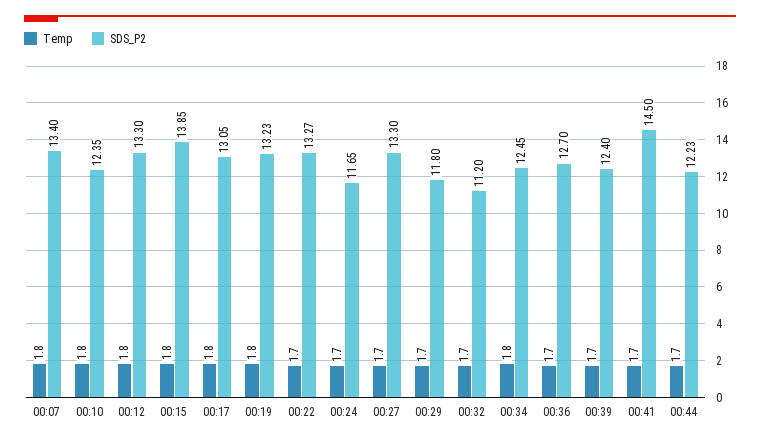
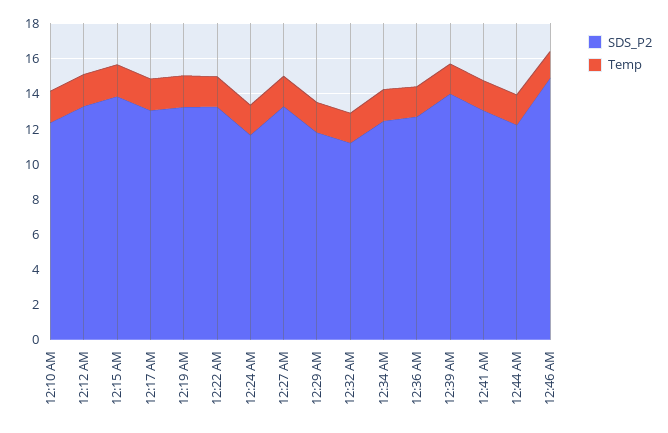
Temp, 00:07: 1.8 -> none
SDS_P2, 00:07: 13.4 -> none
SDS_P2, 00:39: 12.4 -> 14
SDS_P2, 00:41: 14.5 -> 13
SDS_P2, 12:46 AM: none -> 15
Temp, 12:46 AM: none -> 1.5

